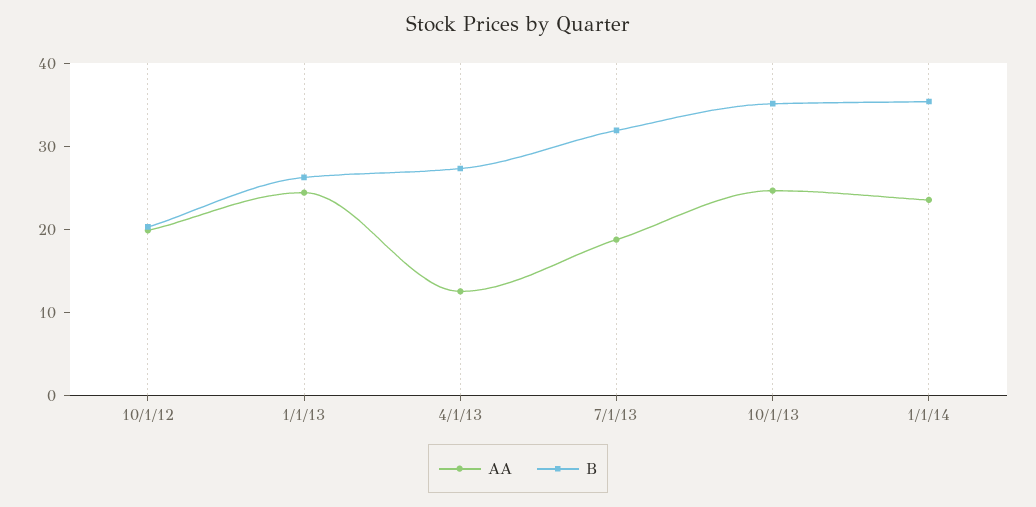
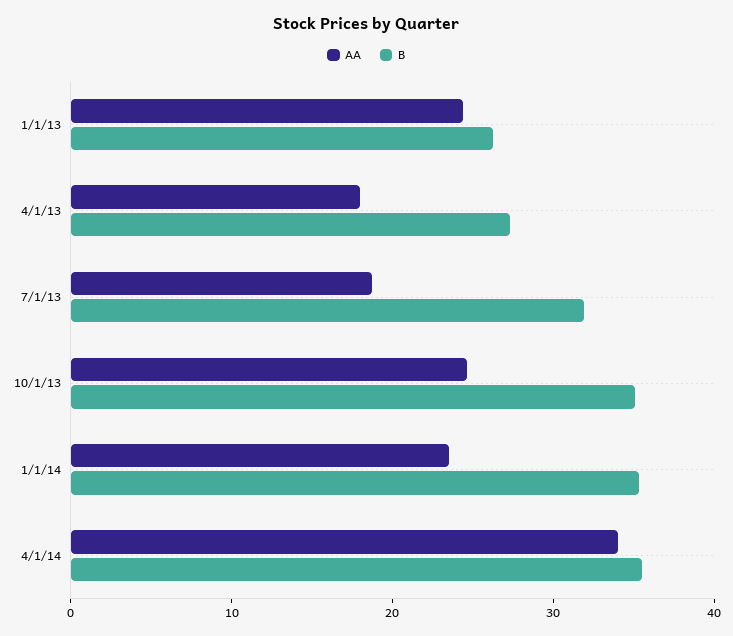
AA, 10/1/12: 20 -> none
B, 10/1/12: 20 -> none
AA, 4/1/13: 12 -> 18
AA, 4/1/14: none -> 34
B, 4/1/14: none -> 36

